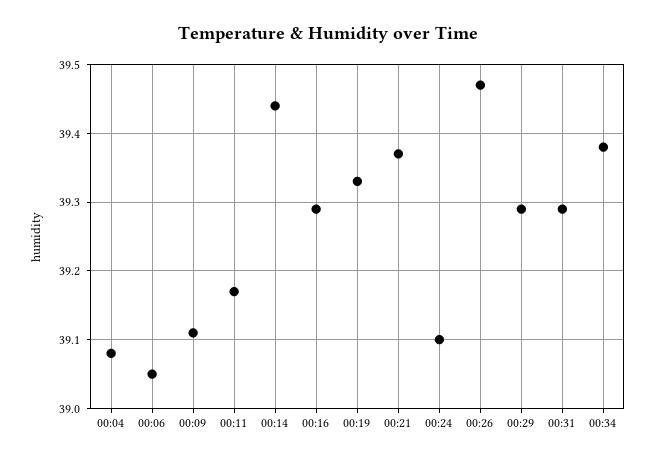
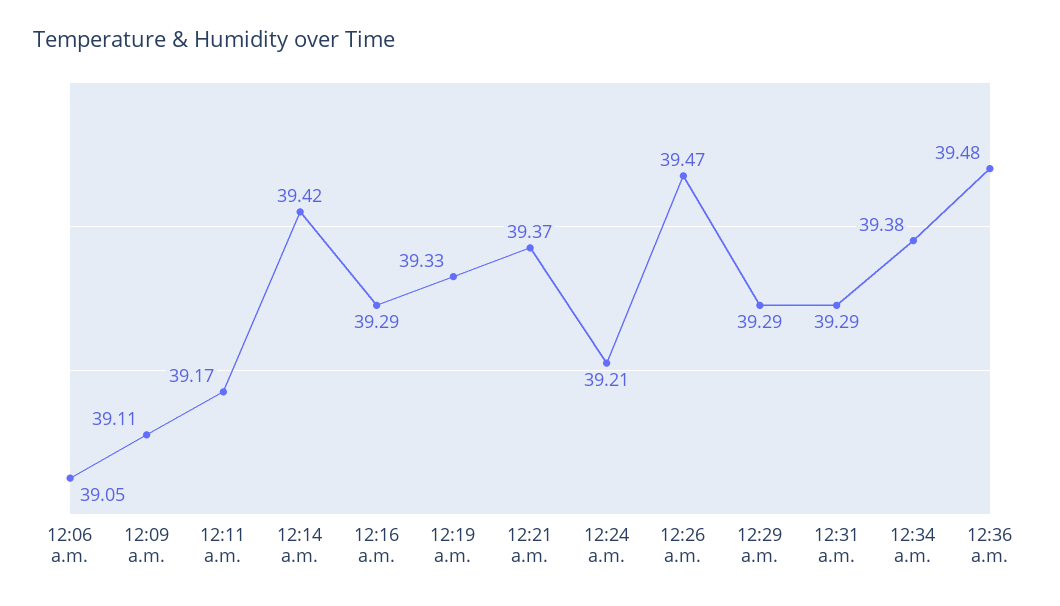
00:04: 39.08 -> none
00:14: 39.44 -> 39.42
00:24: 39.1 -> 39.21
12:36 a.m.: none -> 39.48

